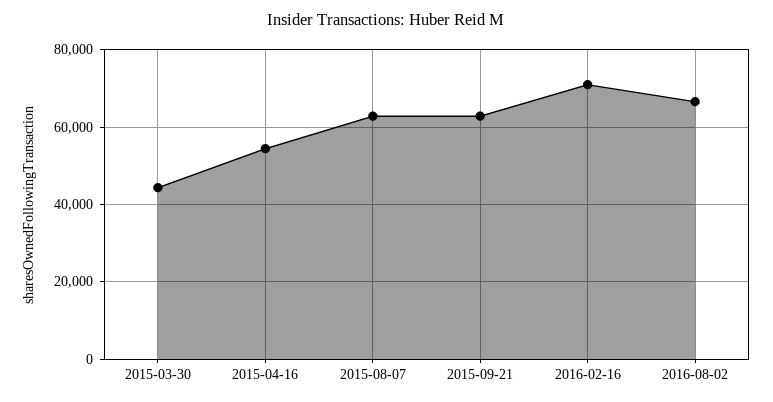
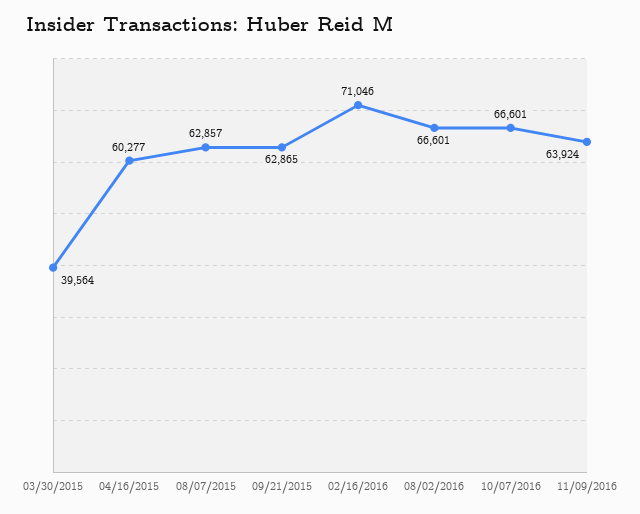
2015-03-30: 44000 -> 39564
2015-04-16: 54000 -> 60277
10/07/2016: none -> 66601
11/09/2016: none -> 63924

